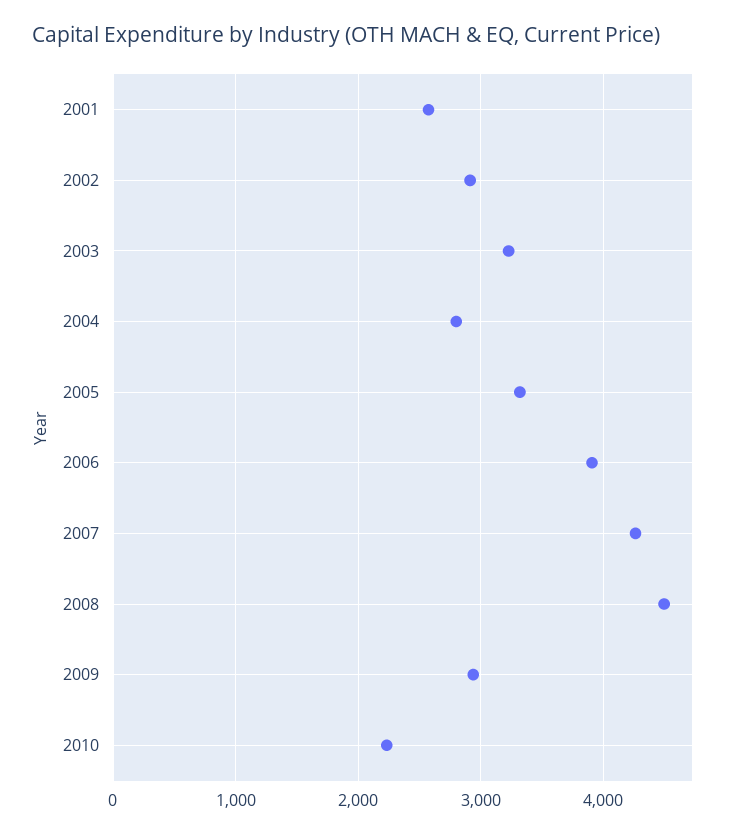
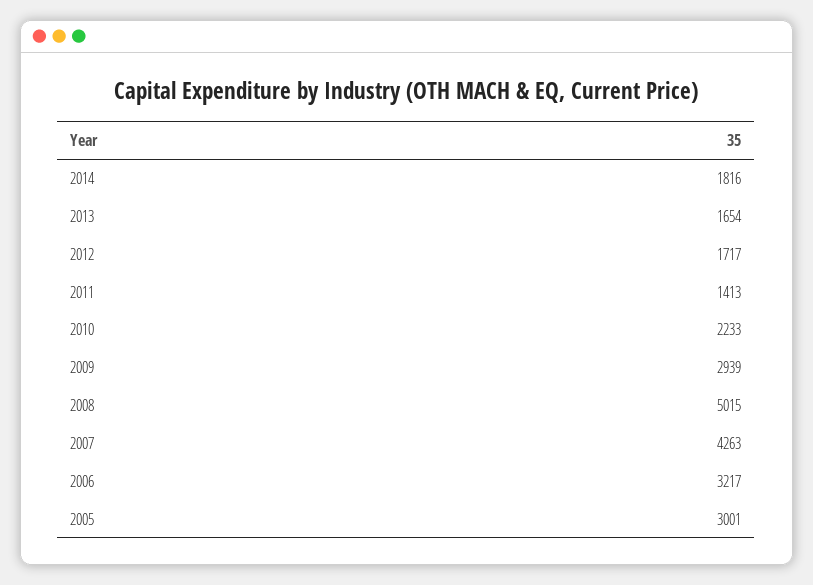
2001: 2600 -> none
2002: 2900 -> none
2003: 3200 -> none
2004: 2800 -> none
2005: 3300 -> 3001
2006: 3900 -> 3217
2008: 4500 -> 5015
2014: none -> 1816
2013: none -> 1654
2012: none -> 1717
2011: none -> 1413

